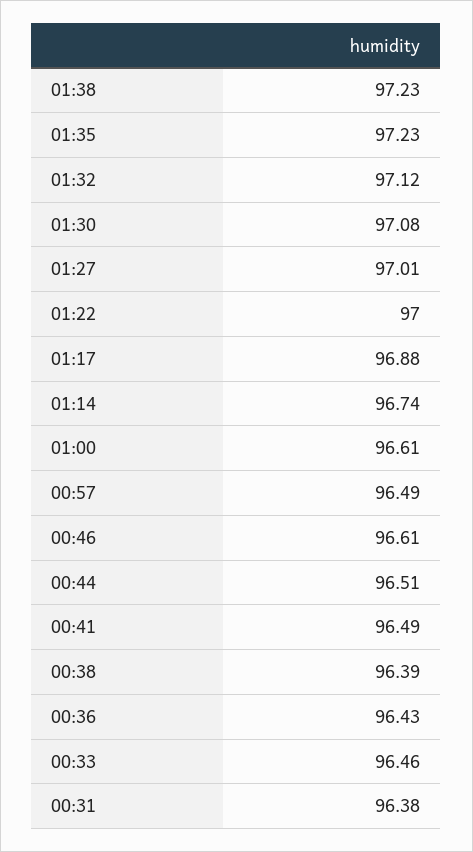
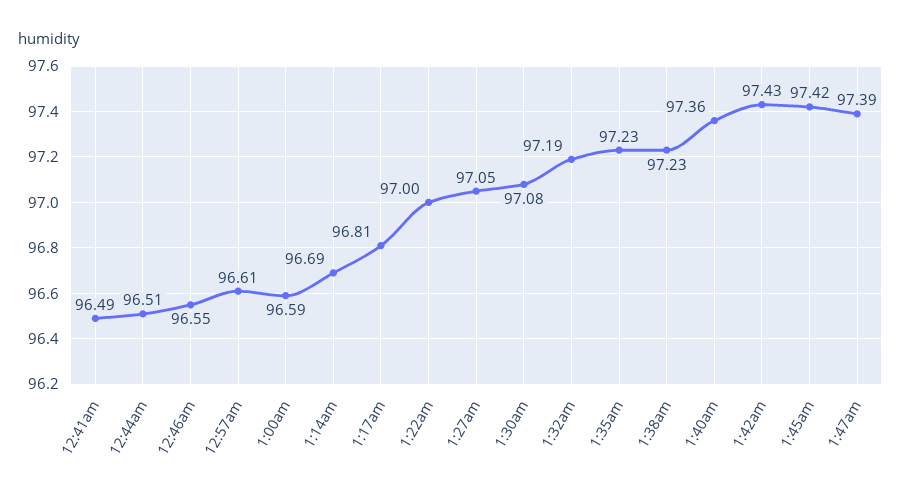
01:32: 97.12 -> 97.19
01:27: 97.01 -> 97.05
01:17: 96.88 -> 96.81
01:14: 96.74 -> 96.69
01:00: 96.61 -> 96.59
00:57: 96.49 -> 96.61
00:46: 96.61 -> 96.55
00:38: 96.39 -> none
00:36: 96.43 -> none
00:33: 96.46 -> none
00:31: 96.38 -> none
1:40am: none -> 97.36
1:42am: none -> 97.43
1:45am: none -> 97.42
1:47am: none -> 97.39

